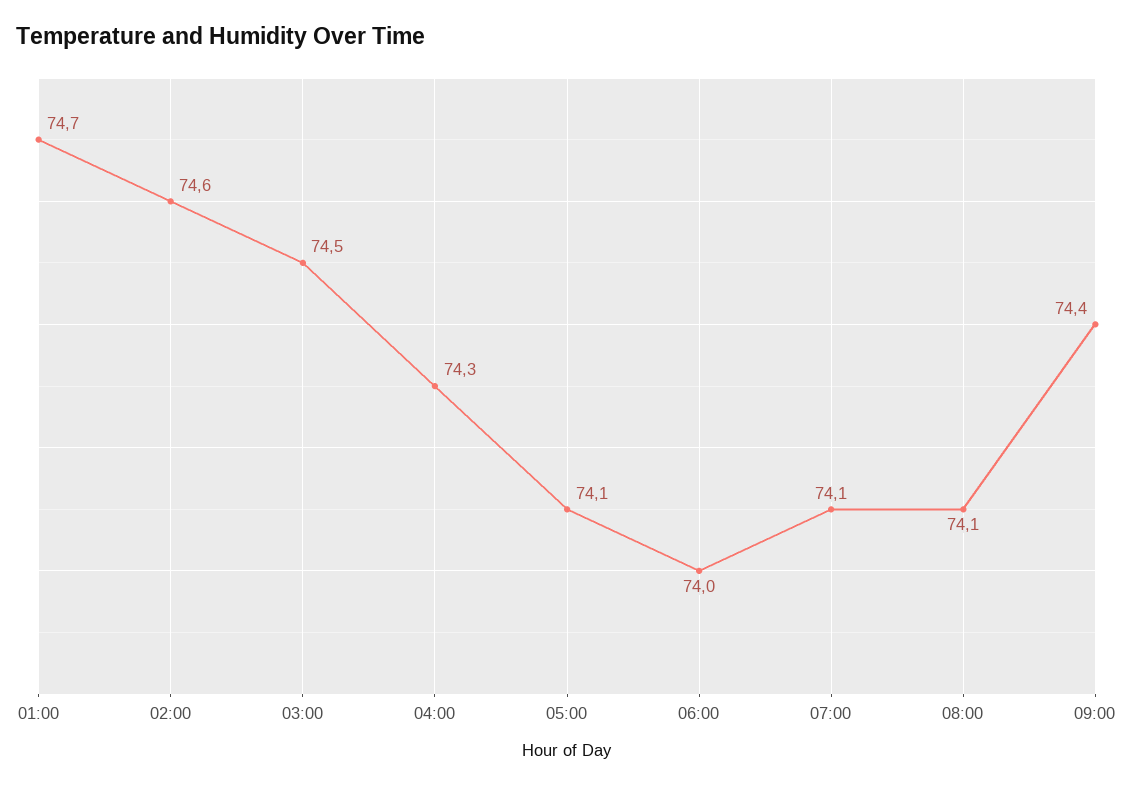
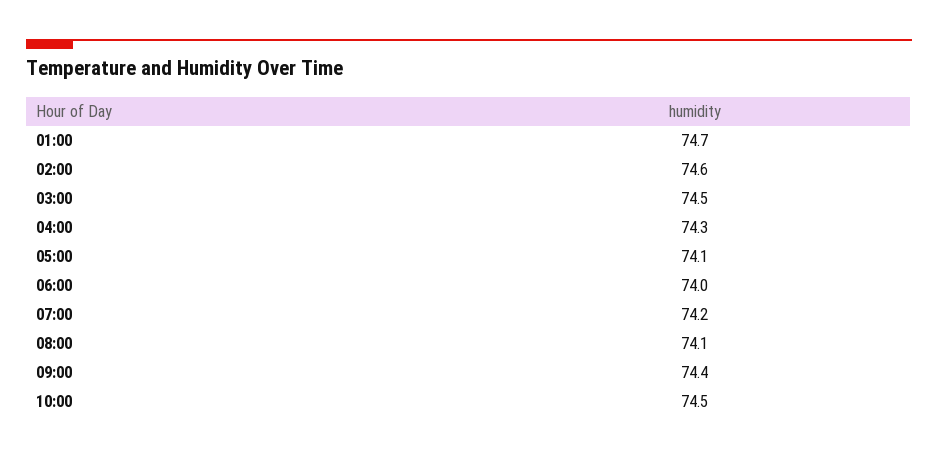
07:00: 74.1 -> 74.2
10:00: none -> 74.5

